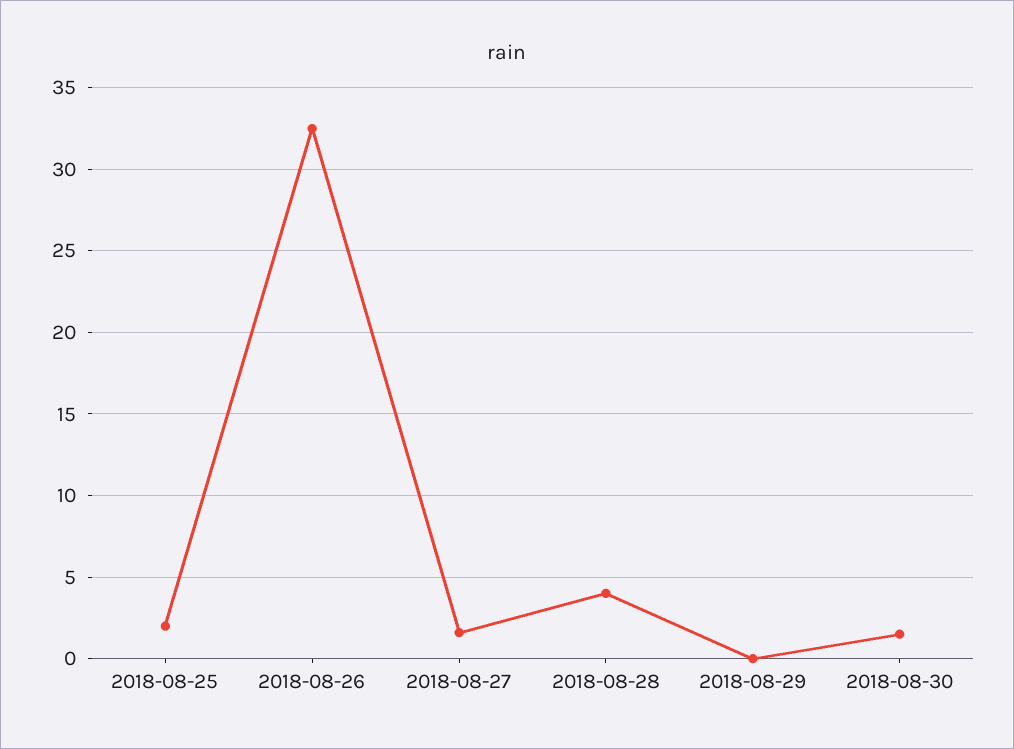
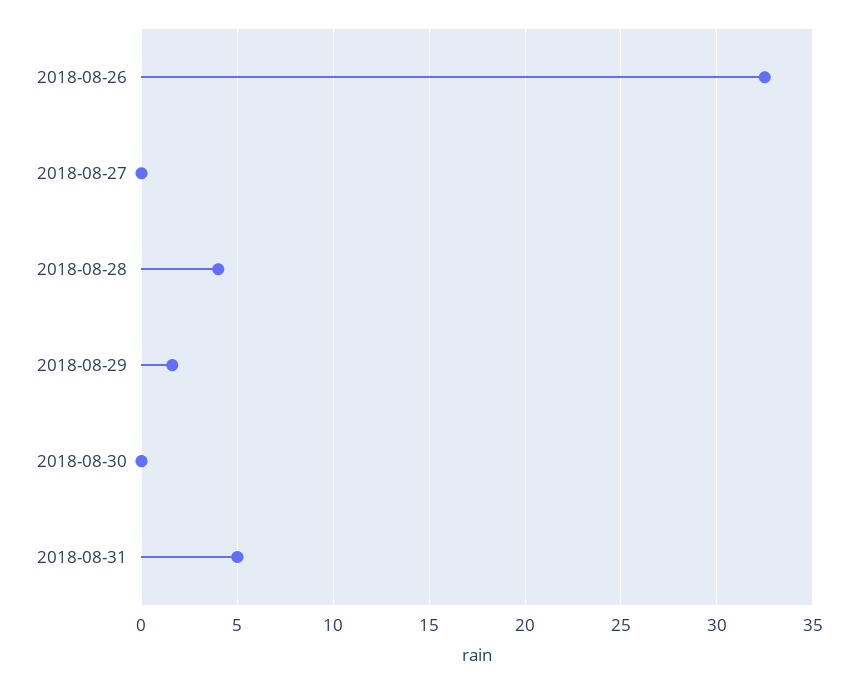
2018-08-25: 2 -> none
2018-08-27: 1.5 -> 0
2018-08-29: 0 -> 1.5
2018-08-30: 1.5 -> 0
2018-08-31: none -> 5

